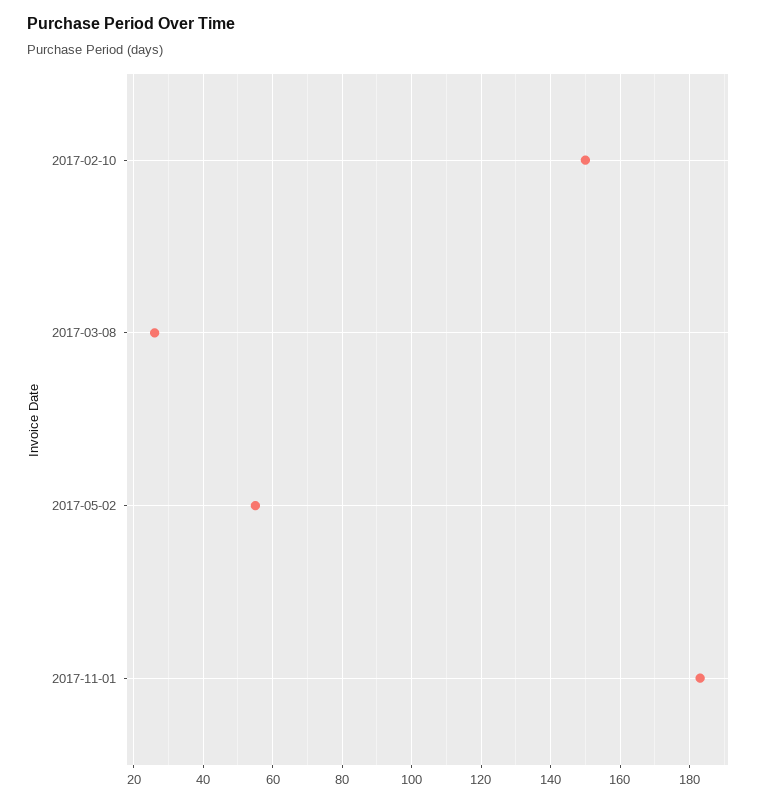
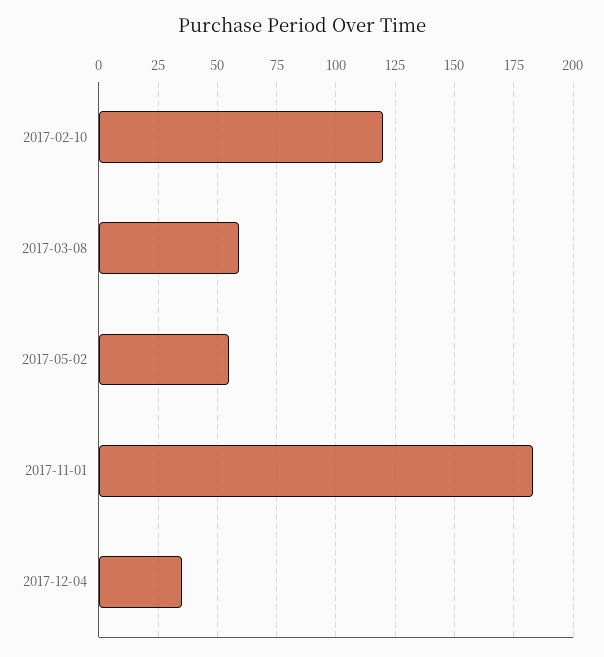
2017-02-10: 150 -> 120
2017-03-08: 25 -> 60
2017-12-04: none -> 35

